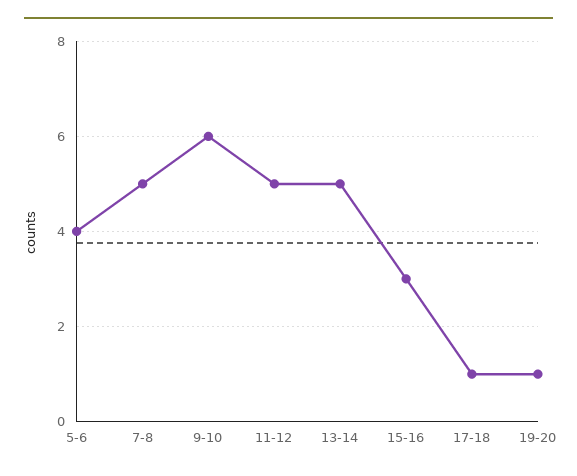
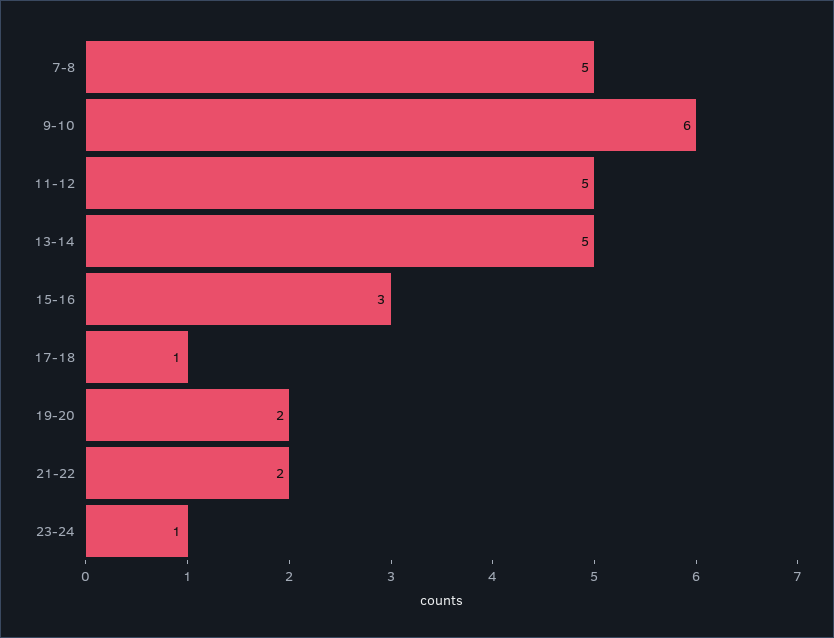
5-6: 4 -> none
19-20: 1 -> 2
21-22: none -> 2
23-24: none -> 1

